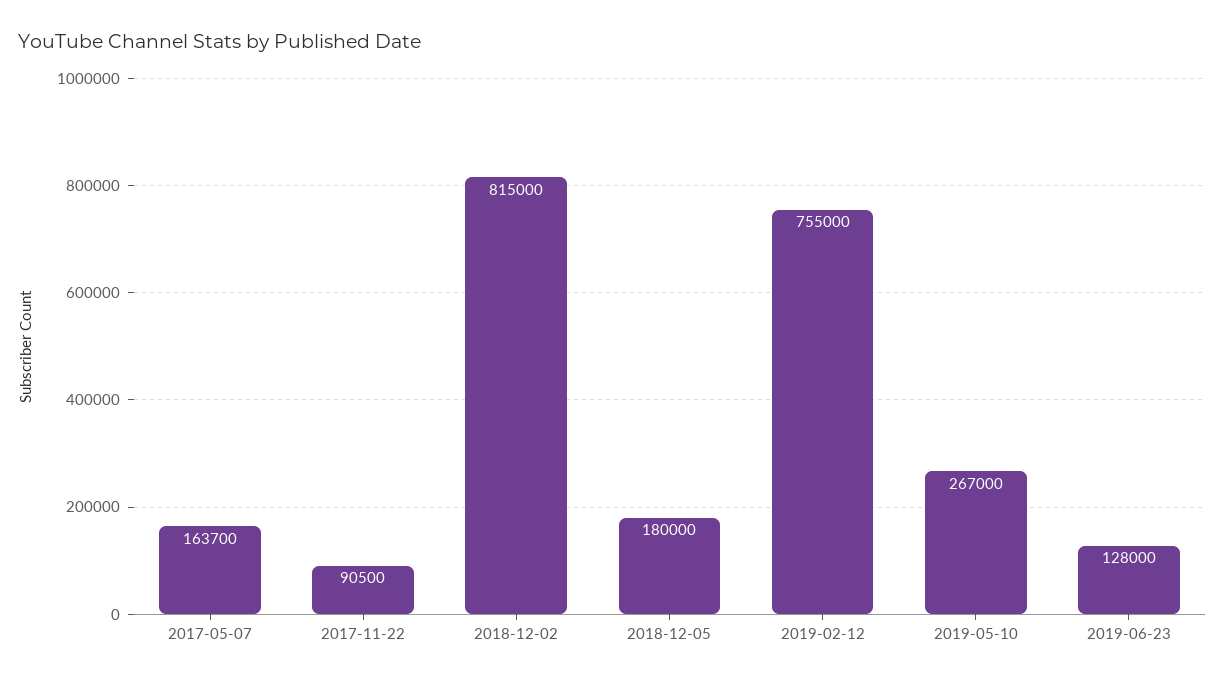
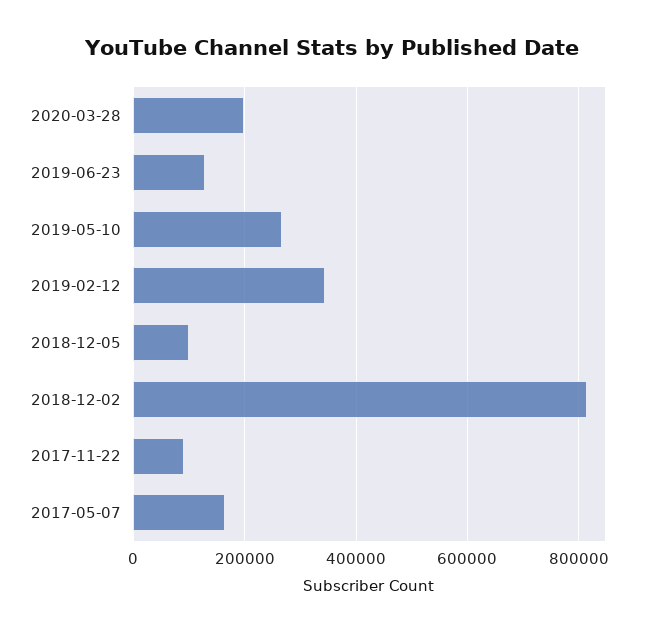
2018-12-05: 180000 -> 100000
2019-02-12: 755000 -> 340000
2020-03-28: none -> 200000

